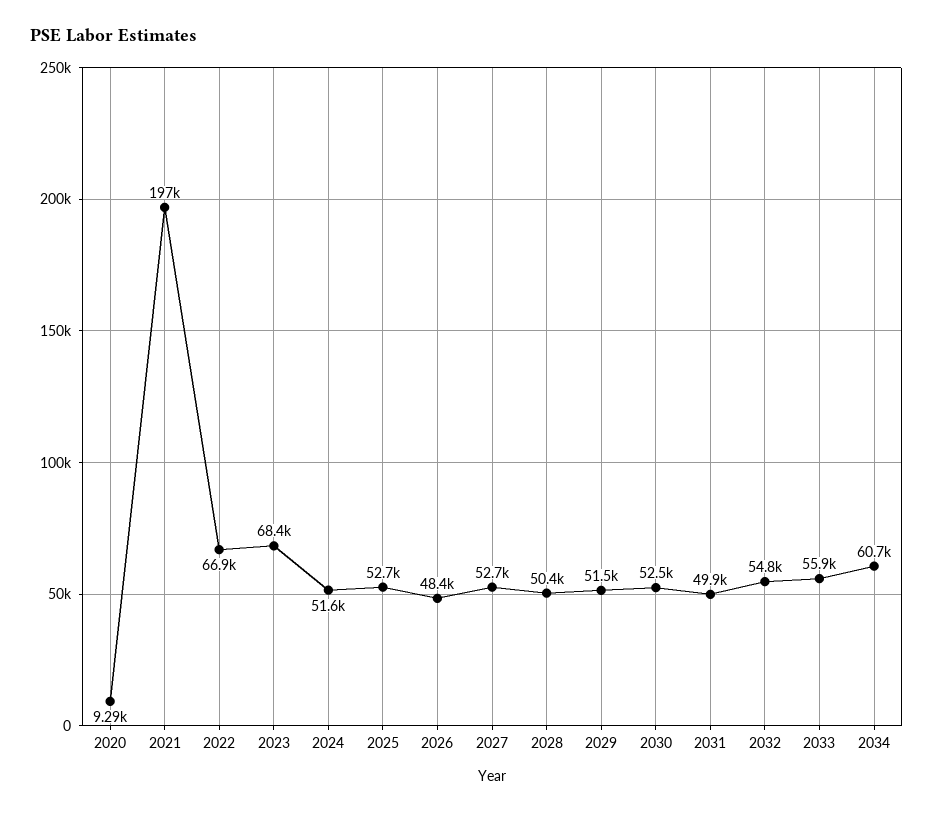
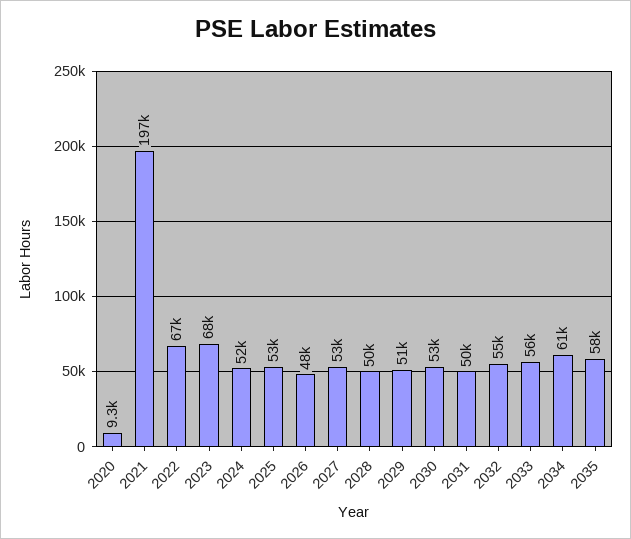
2035: none -> 58000

